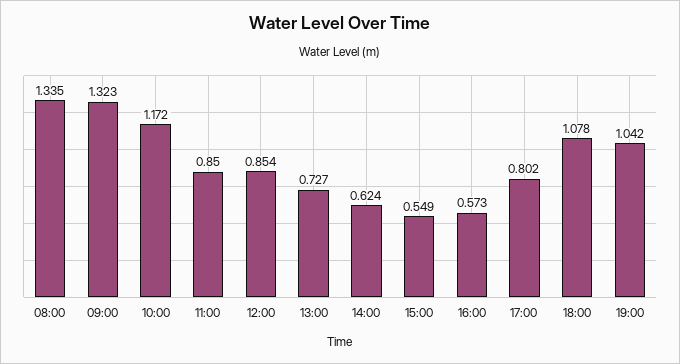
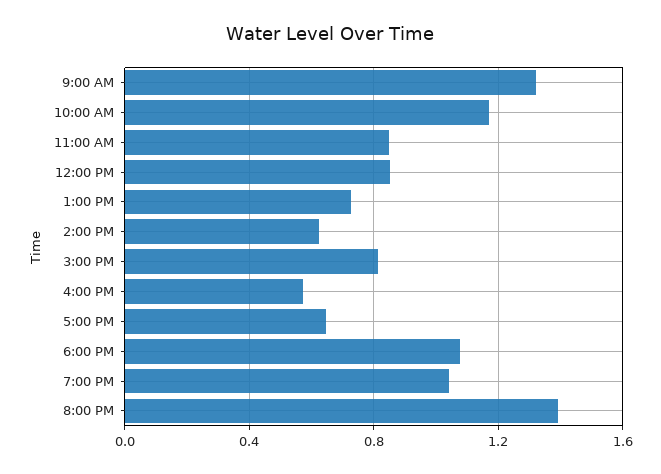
08:00: 1.335 -> none
15:00: 0.549 -> 0.8
17:00: 0.802 -> 0.65
8:00 PM: none -> 1.4

